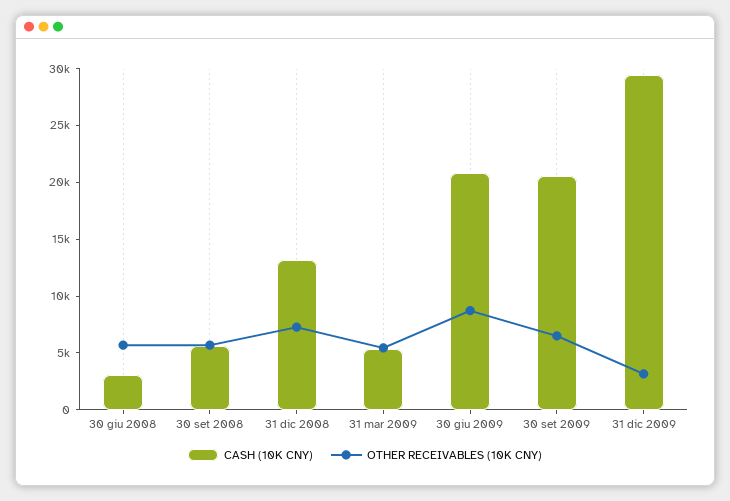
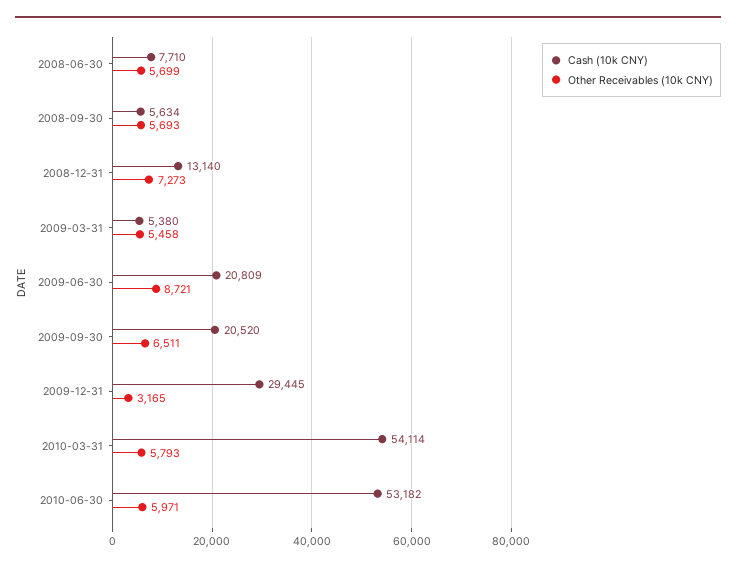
CASH (10K CNY), 30 giu 2008: 3000 -> 7710
CASH (10K CNY), 2010-03-31: none -> 54114
OTHER RECEIVABLES (10K CNY), 2010-03-31: none -> 5793
CASH (10K CNY), 2010-06-30: none -> 53182
OTHER RECEIVABLES (10K CNY), 2010-06-30: none -> 5971

